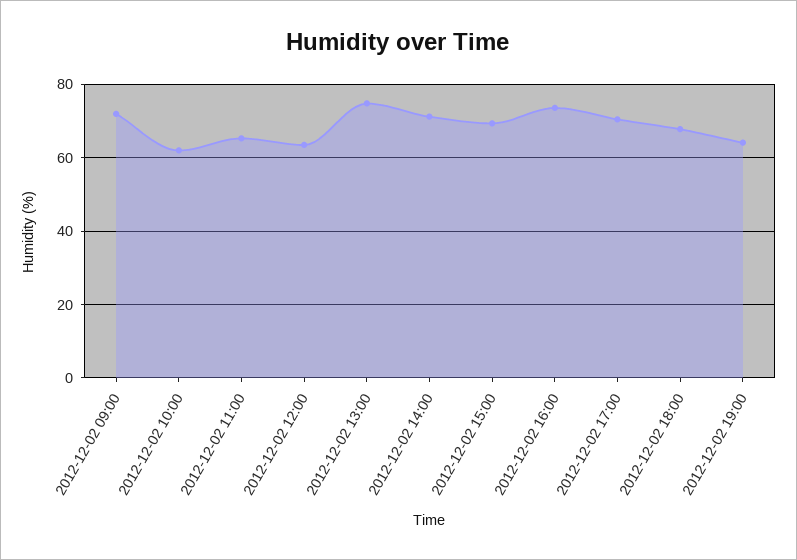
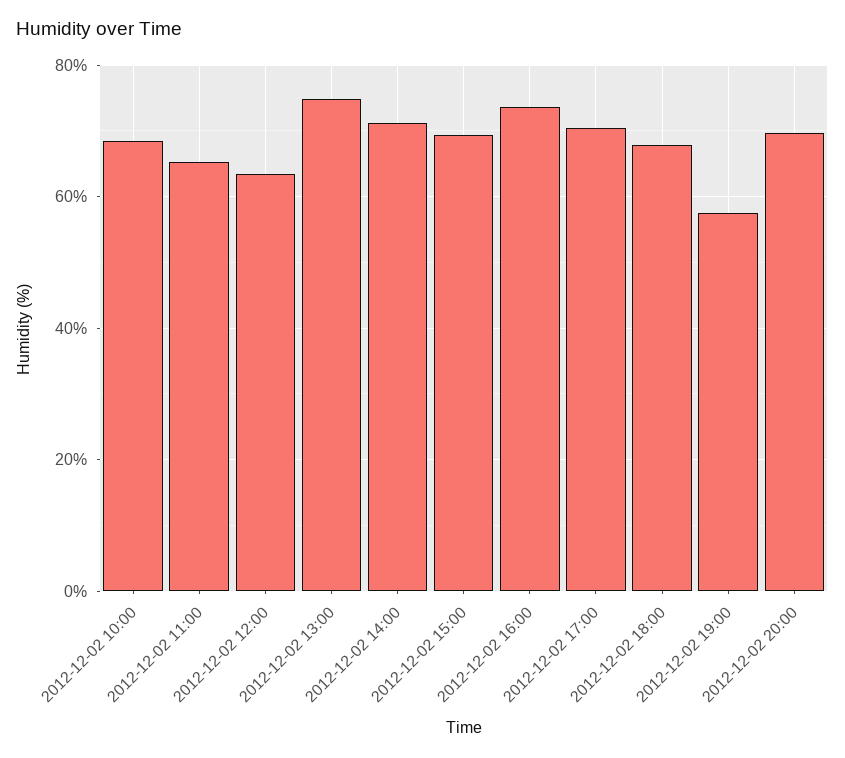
2012-12-02 09:00: 72 -> none
2012-12-02 10:00: 62 -> 68
2012-12-02 19:00: 64 -> 58
2012-12-02 20:00: none -> 70

